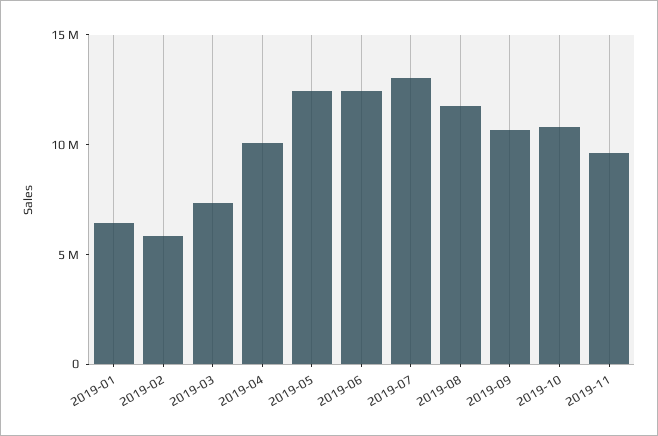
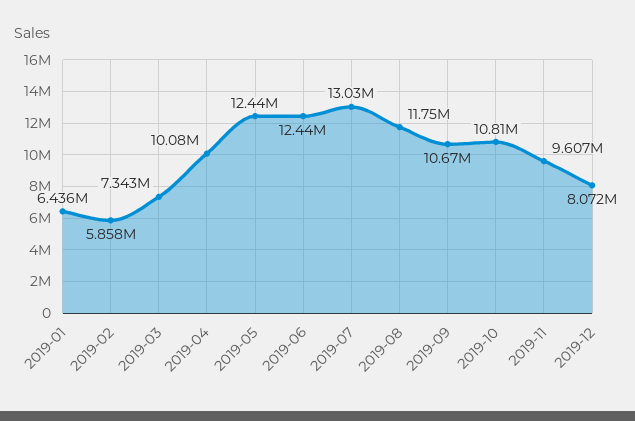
2019-12: none -> 8072000

